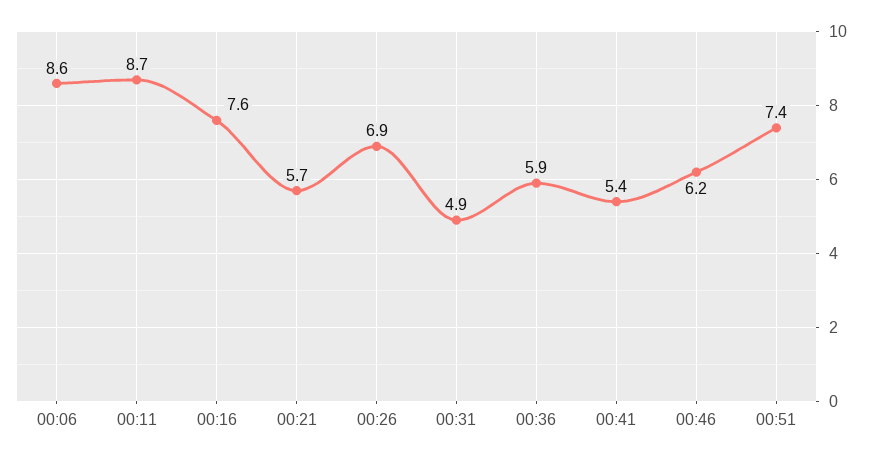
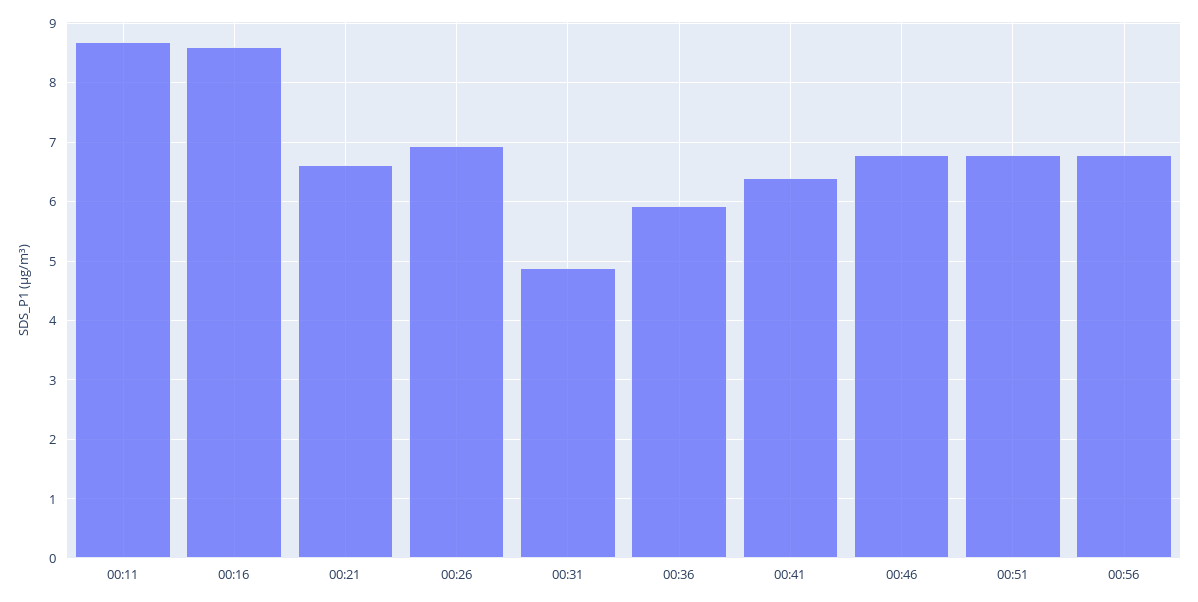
00:06: 8.6 -> none
00:16: 7.6 -> 8.6
00:21: 5.7 -> 6.6
00:41: 5.4 -> 6.4
00:46: 6.2 -> 6.8
00:51: 7.4 -> 6.8
00:56: none -> 6.8

